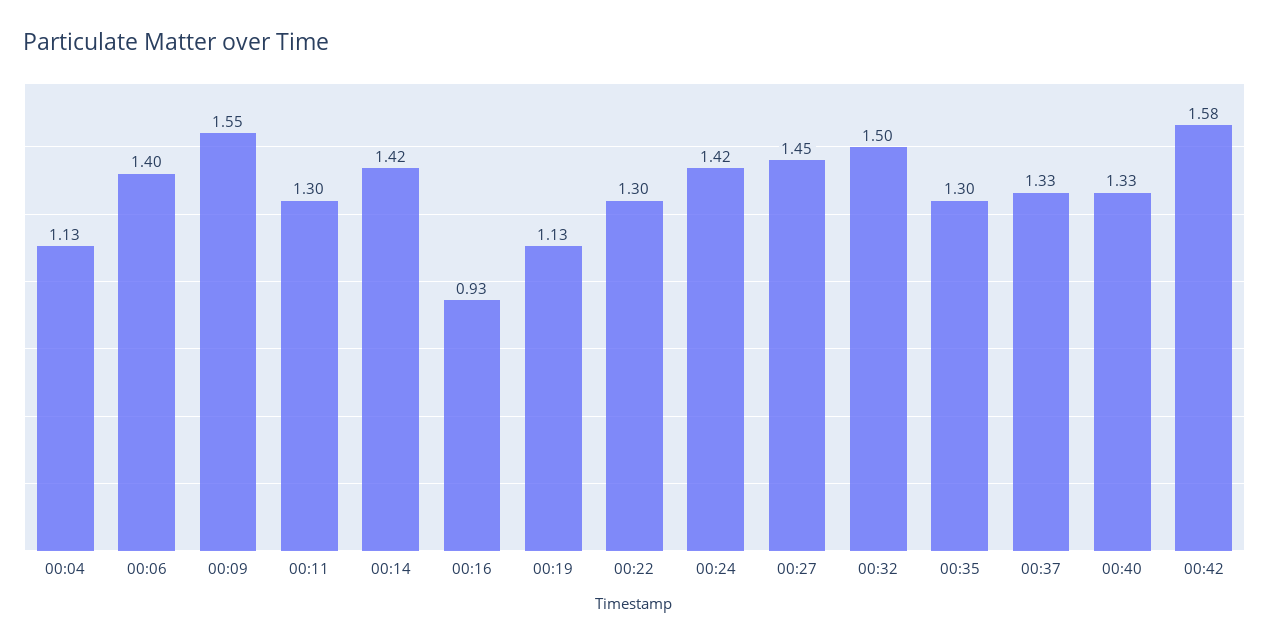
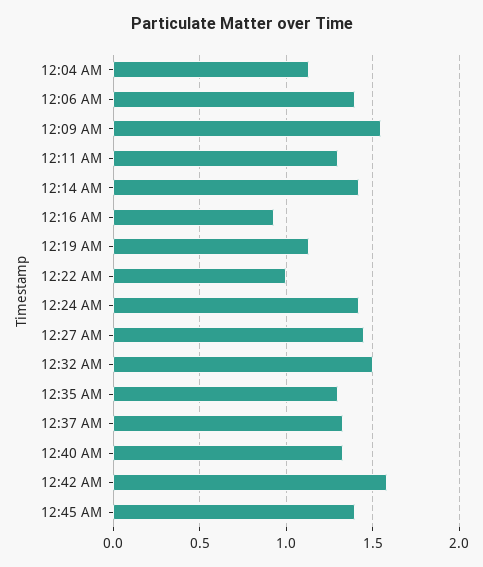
00:22: 1.3 -> 1
12:45 AM: none -> 1.4

